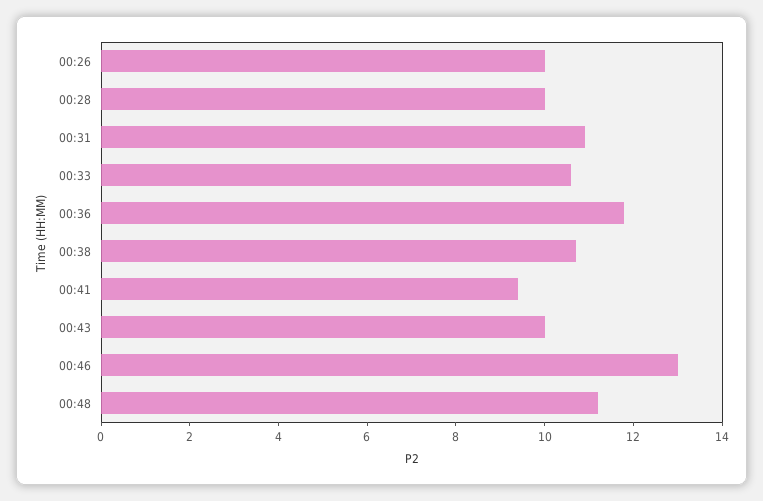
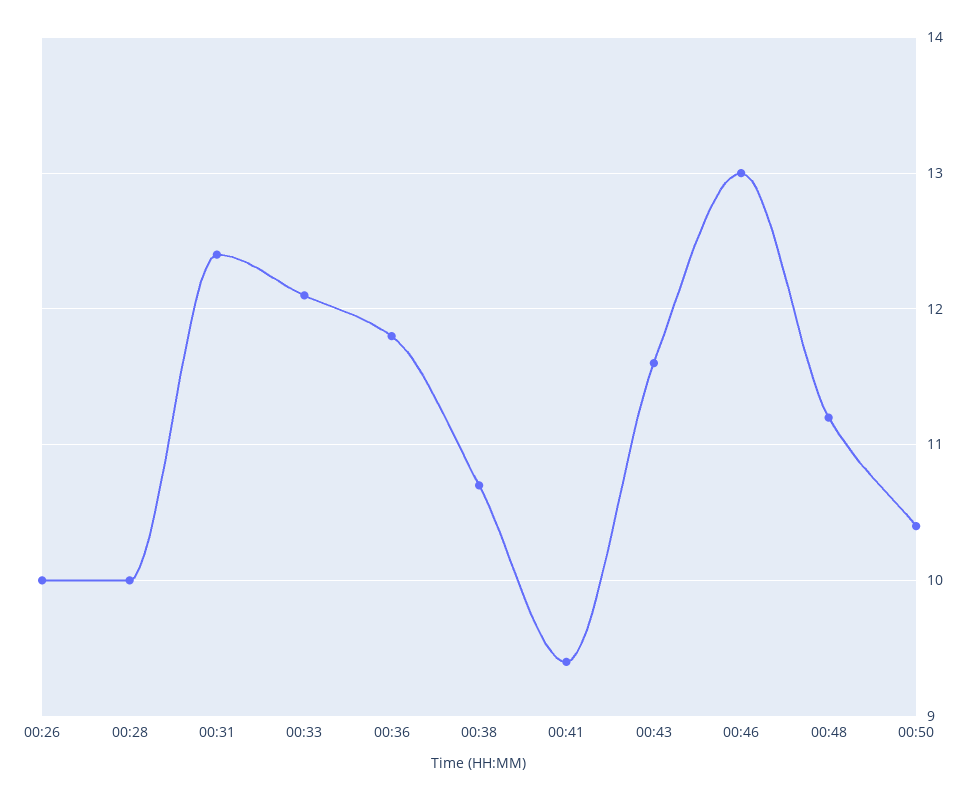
00:31: 11 -> 12.4
00:33: 10.5 -> 12.1
00:43: 10 -> 11.6
00:50: none -> 10.4

